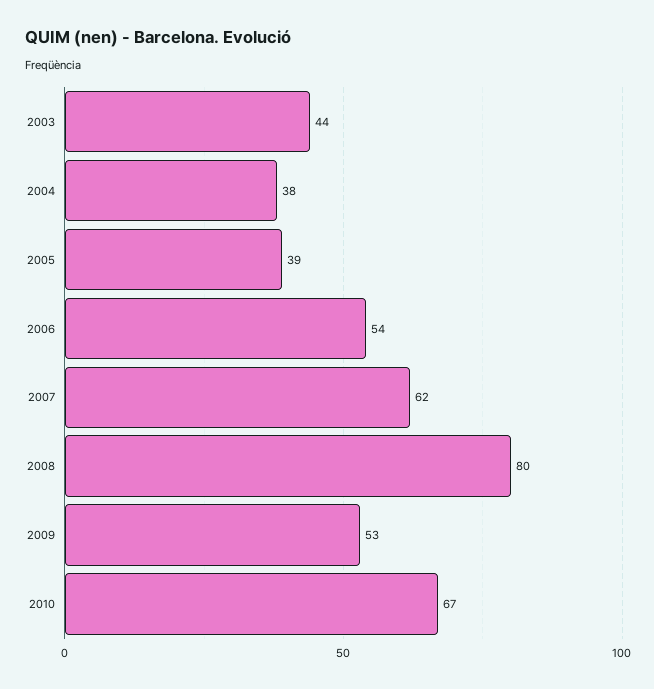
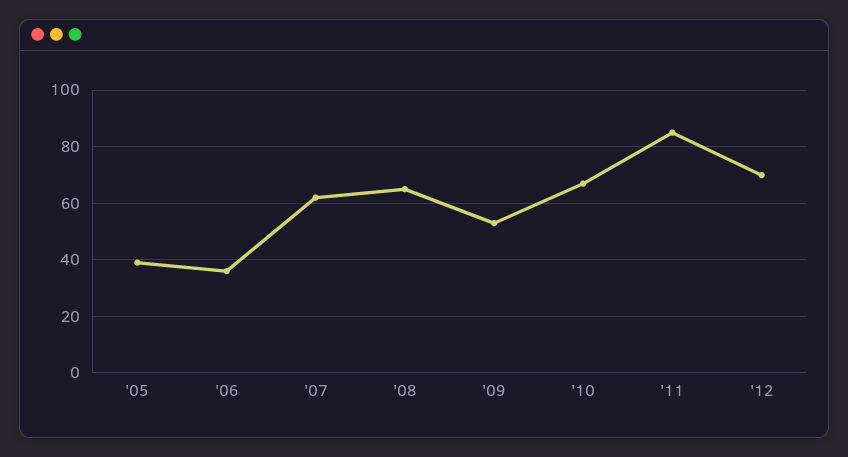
2003: 44 -> none
2004: 38 -> none
2006: 54 -> 35
2008: 80 -> 65
'11: none -> 85
'12: none -> 70

